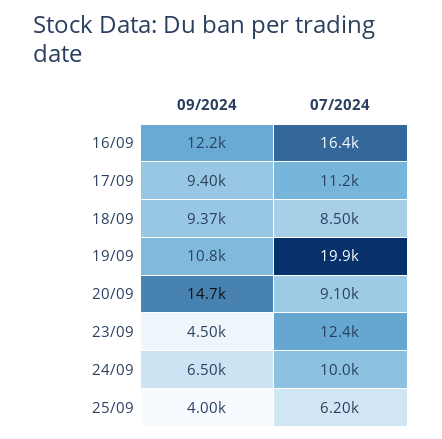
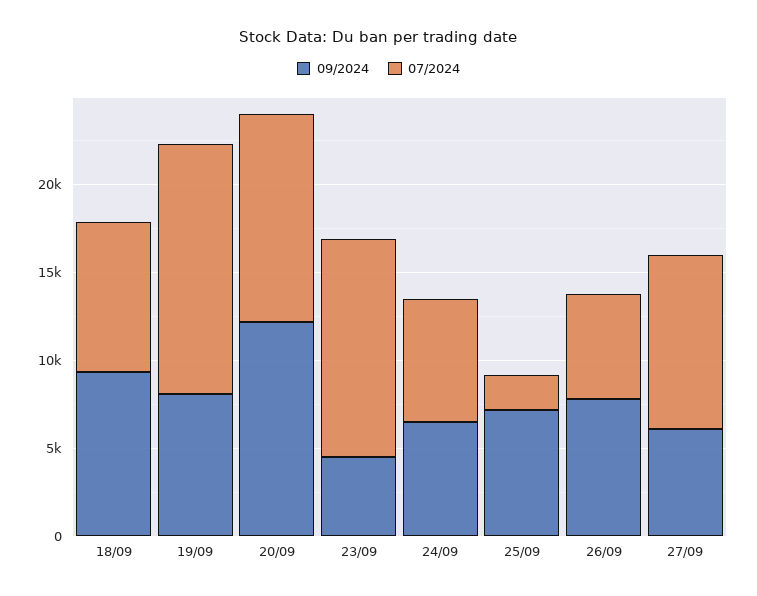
09/2024, 16/09: 12200 -> none
07/2024, 16/09: 16400 -> none
09/2024, 17/09: 9400 -> none
07/2024, 17/09: 11200 -> none
09/2024, 19/09: 10800 -> 8000
07/2024, 19/09: 19900 -> 14000
09/2024, 20/09: 14700 -> 12000
07/2024, 20/09: 9100 -> 12000
07/2024, 24/09: 10000 -> 7000
09/2024, 25/09: 4000 -> 7000
07/2024, 25/09: 6200 -> 2000
09/2024, 26/09: none -> 8000
07/2024, 26/09: none -> 6000
09/2024, 27/09: none -> 6000
07/2024, 27/09: none -> 10000

